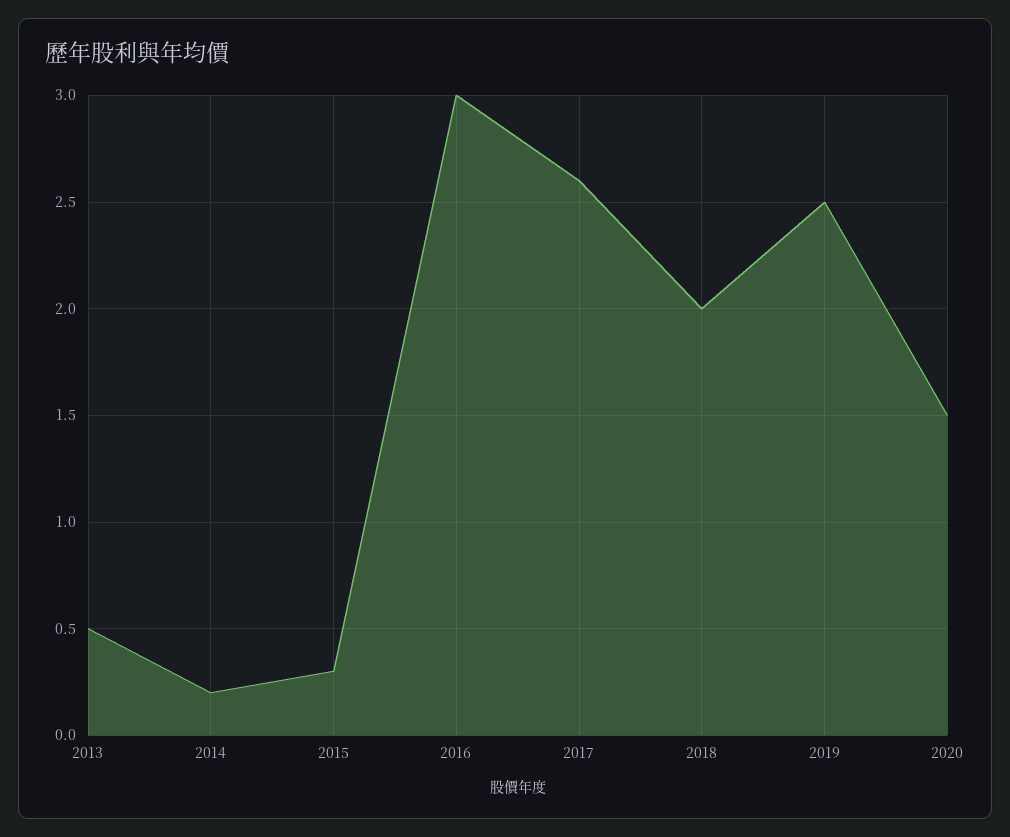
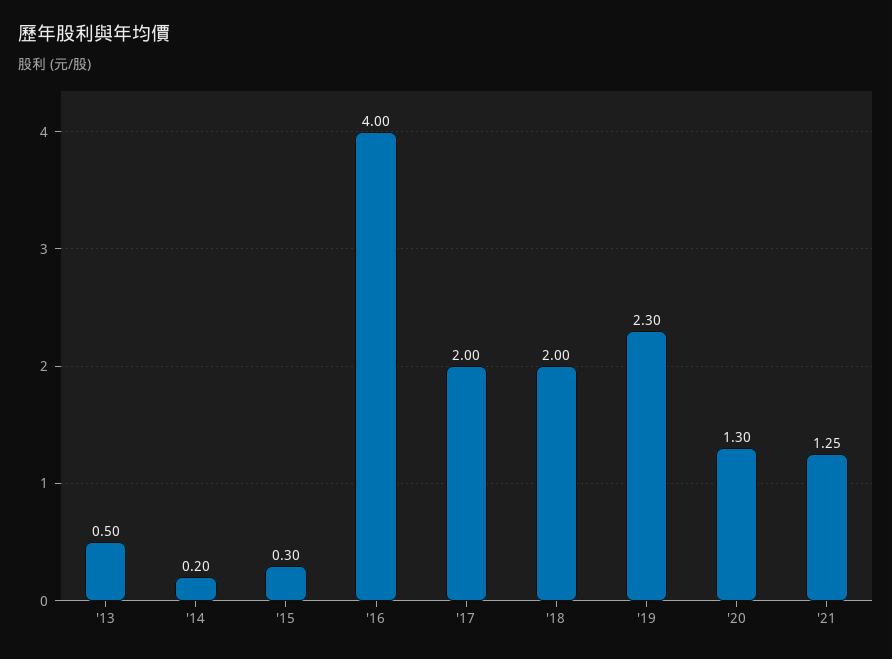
2016: 3 -> 4
2017: 2.6 -> 2
2019: 2.5 -> 2.3
2020: 1.5 -> 1.3
'21: none -> 1.25

